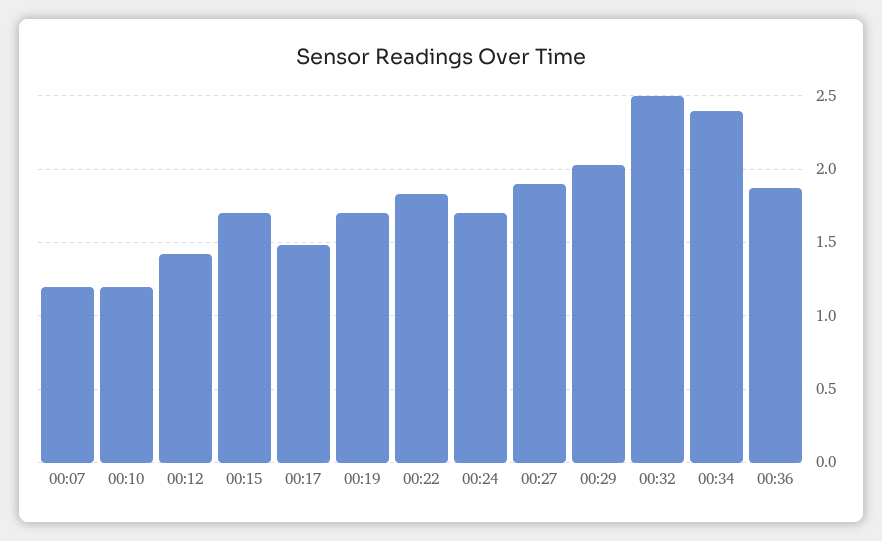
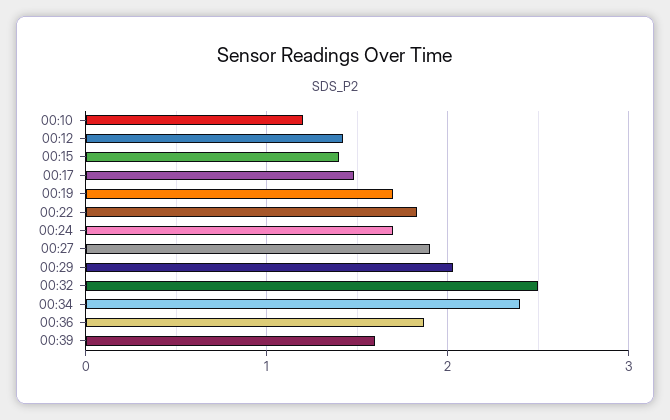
00:07: 1.2 -> none
00:15: 1.7 -> 1.4
00:39: none -> 1.6

